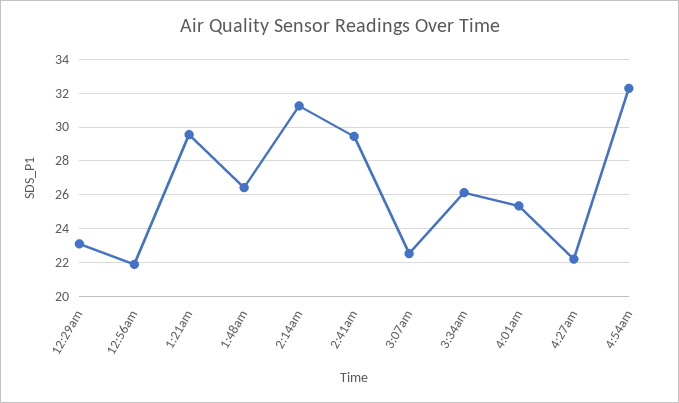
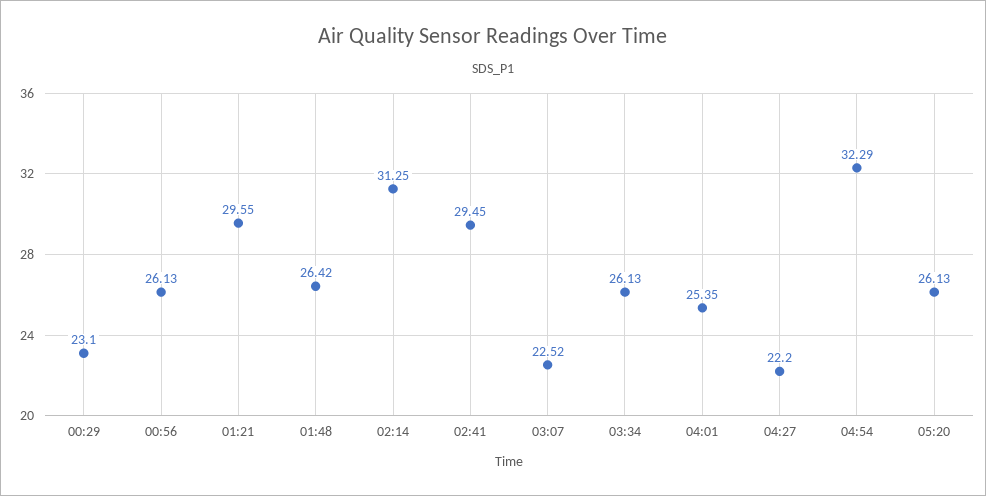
12:56am: 22 -> 26.13
05:20: none -> 26.13

